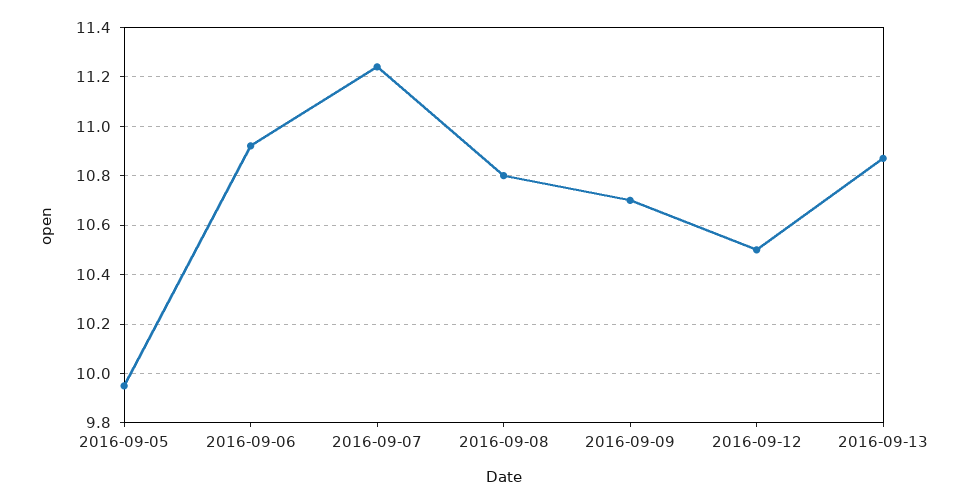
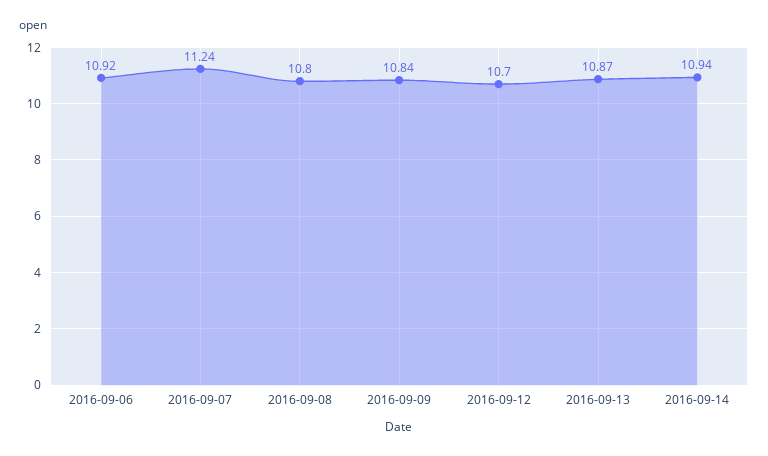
2016-09-05: 9.95 -> none
2016-09-09: 10.7 -> 10.84
2016-09-12: 10.5 -> 10.7
2016-09-14: none -> 10.94

